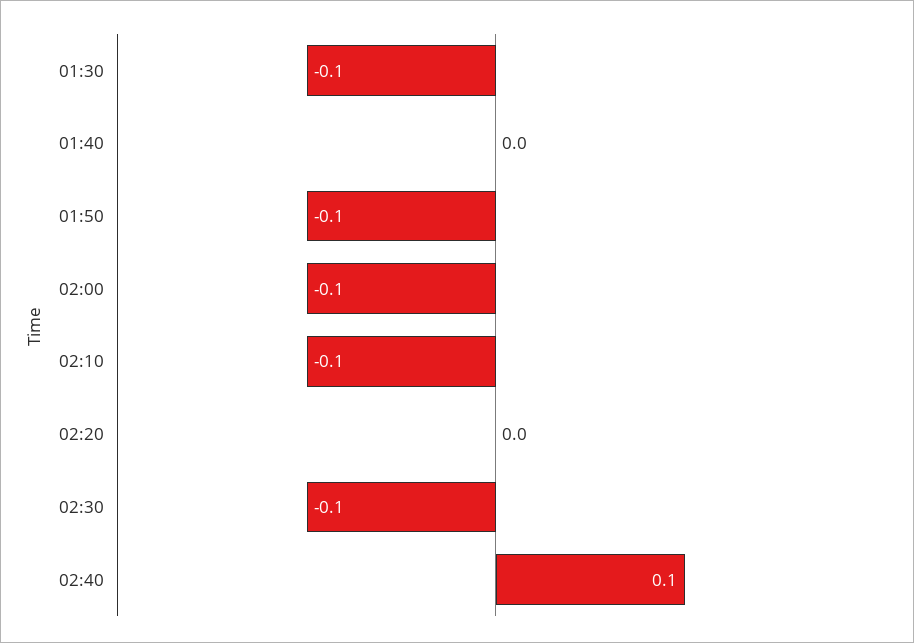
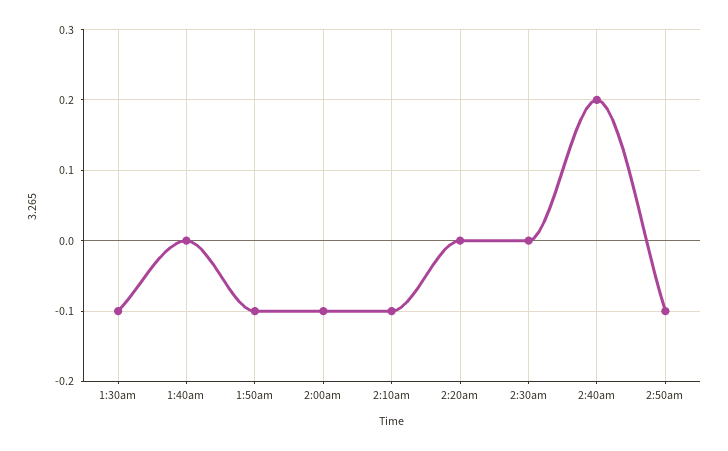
02:30: -0.1 -> 0
02:40: 0.1 -> 0.2
2:50am: none -> -0.1

